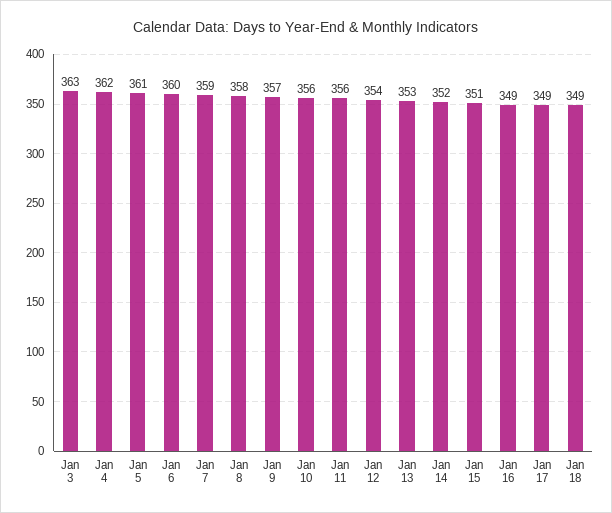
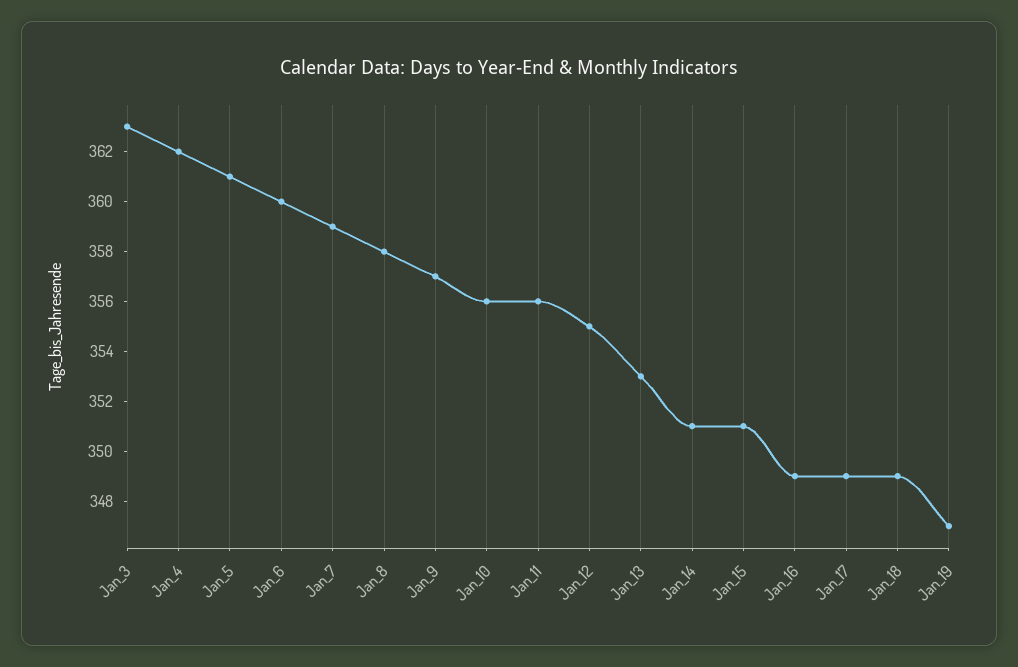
Jan 12: 354 -> 355
Jan 14: 352 -> 351
Jan_19: none -> 347

